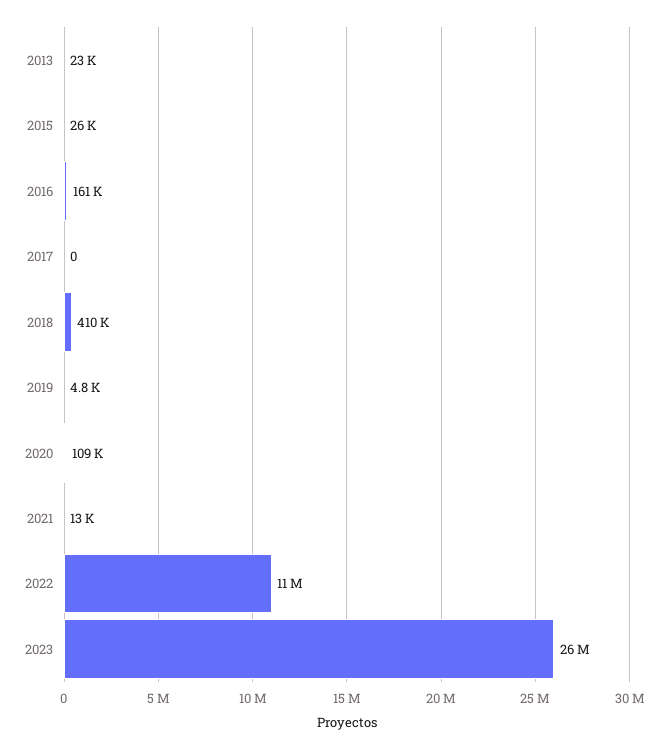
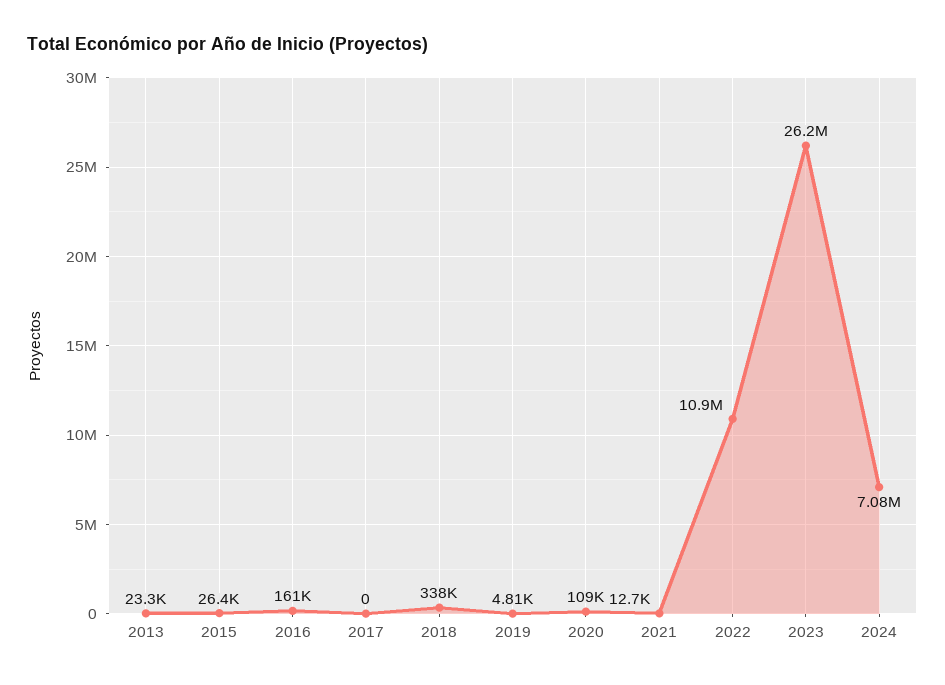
2018: 410000 -> 338000
2024: none -> 7080000

